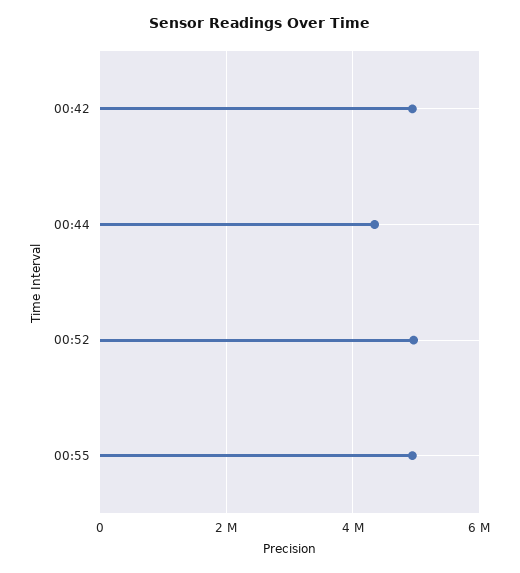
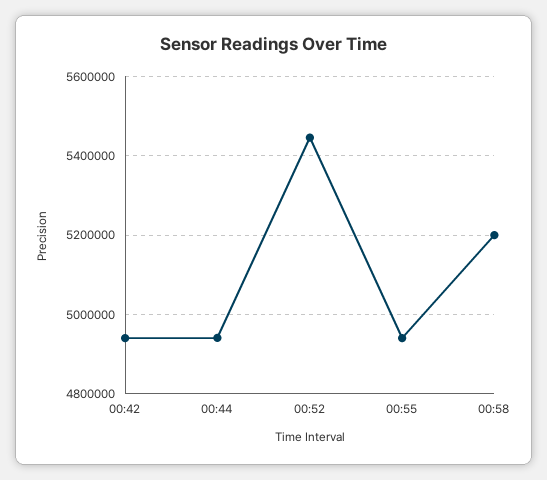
00:44: 4400000 -> 4940000
00:52: 5000000 -> 5440000
00:58: none -> 5200000

